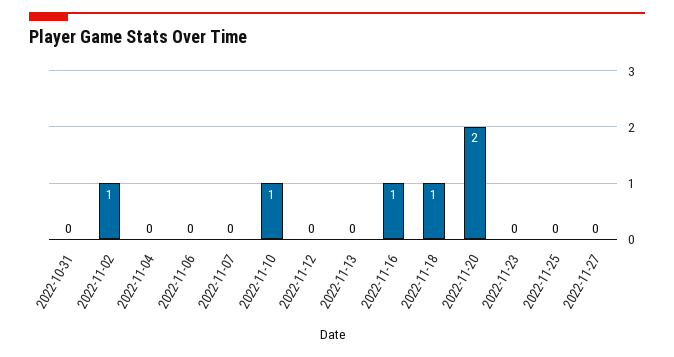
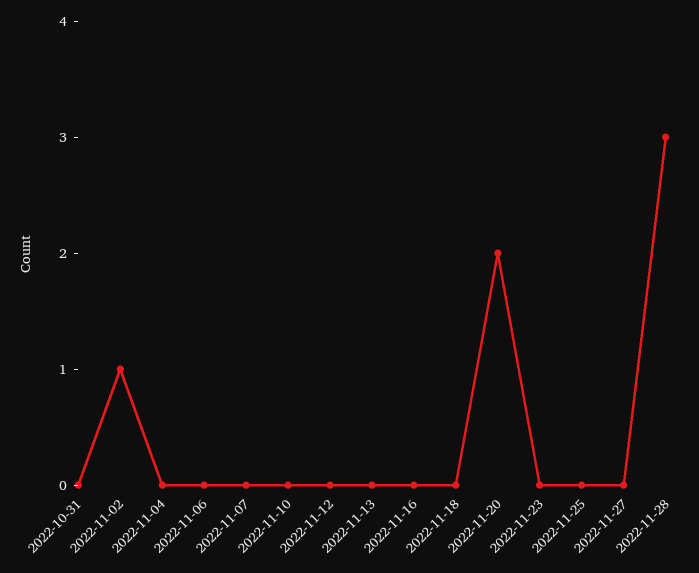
2022-11-10: 1 -> 0
2022-11-16: 1 -> 0
2022-11-18: 1 -> 0
2022-11-28: none -> 3

